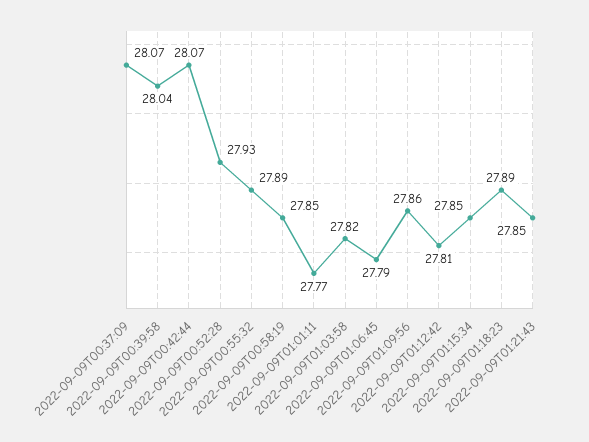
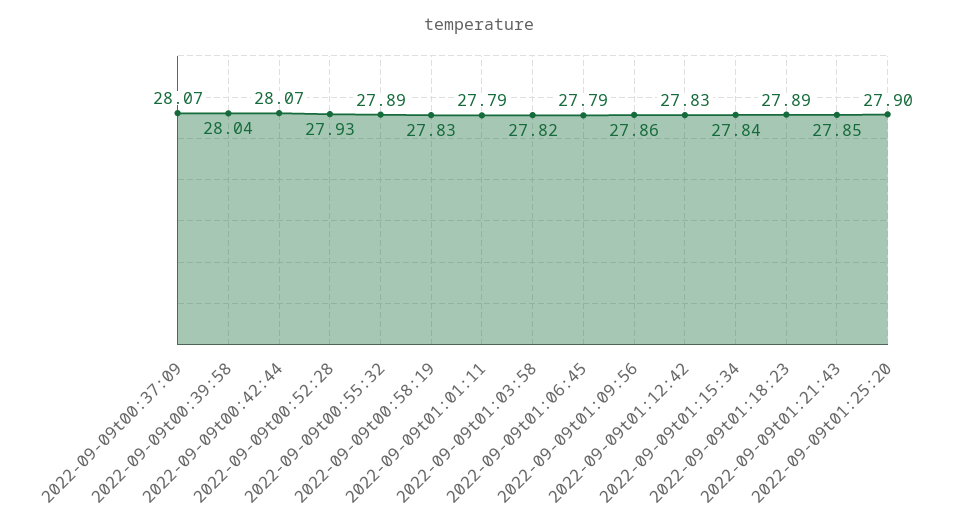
2022-09-09T00:58:19: 27.85 -> 27.83
2022-09-09T01:01:11: 27.77 -> 27.79
2022-09-09T01:12:42: 27.81 -> 27.83
2022-09-09T01:15:34: 27.85 -> 27.84
2022-09-09t01:25:20: none -> 27.9

